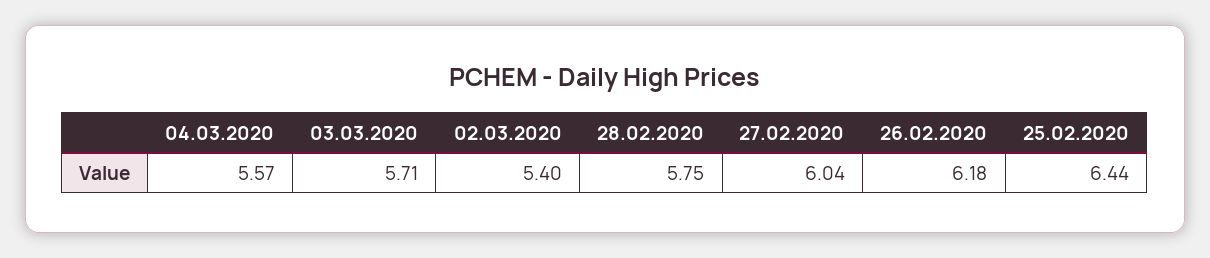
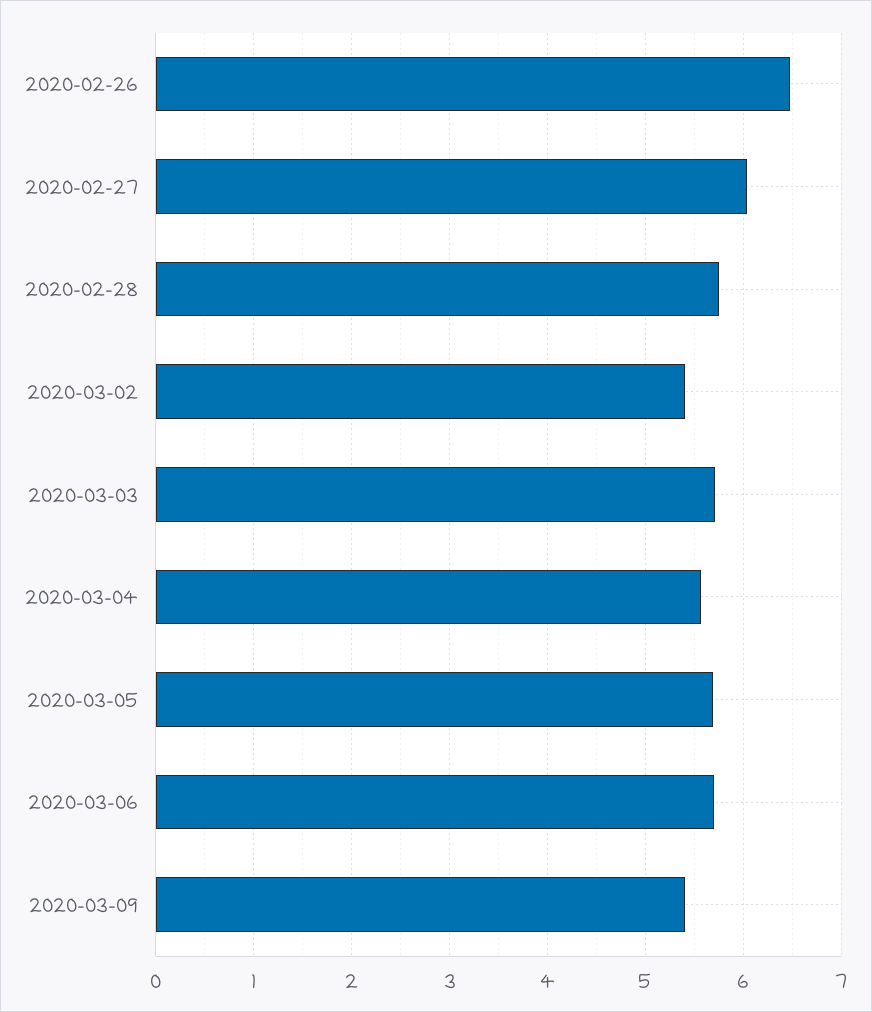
26.02.2020: 6.18 -> 6.5
25.02.2020: 6.44 -> none
2020-03-05: none -> 5.7
2020-03-06: none -> 5.7
2020-03-09: none -> 5.4

